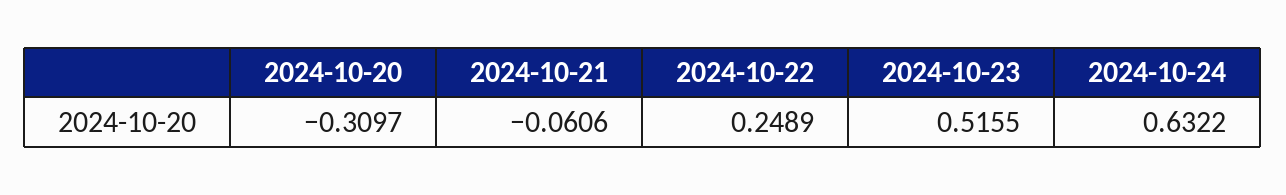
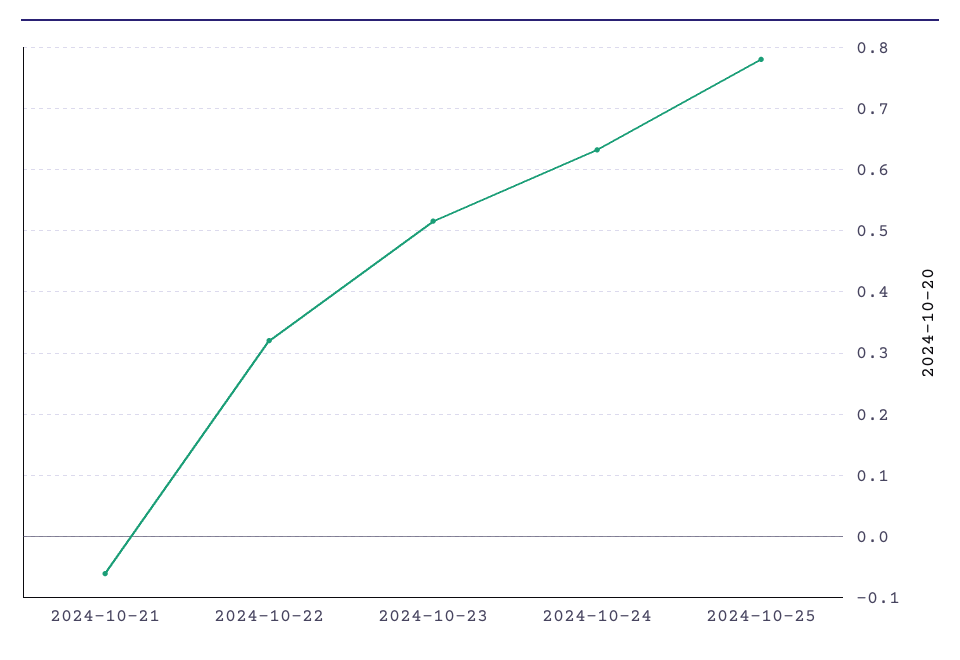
2024-10-20: -0.3097 -> none
2024-10-22: 0.2489 -> 0.32
2024-10-25: none -> 0.78

